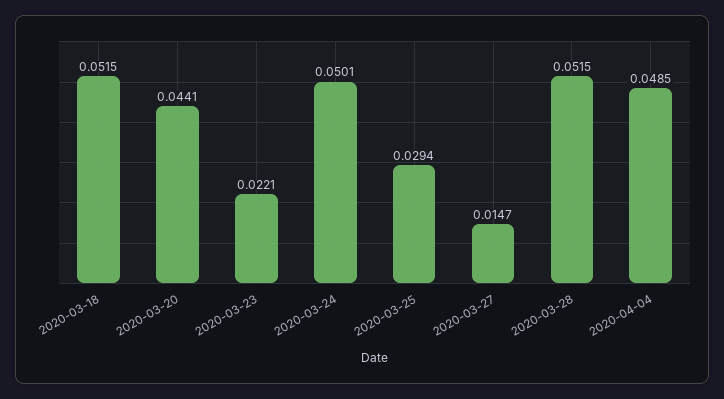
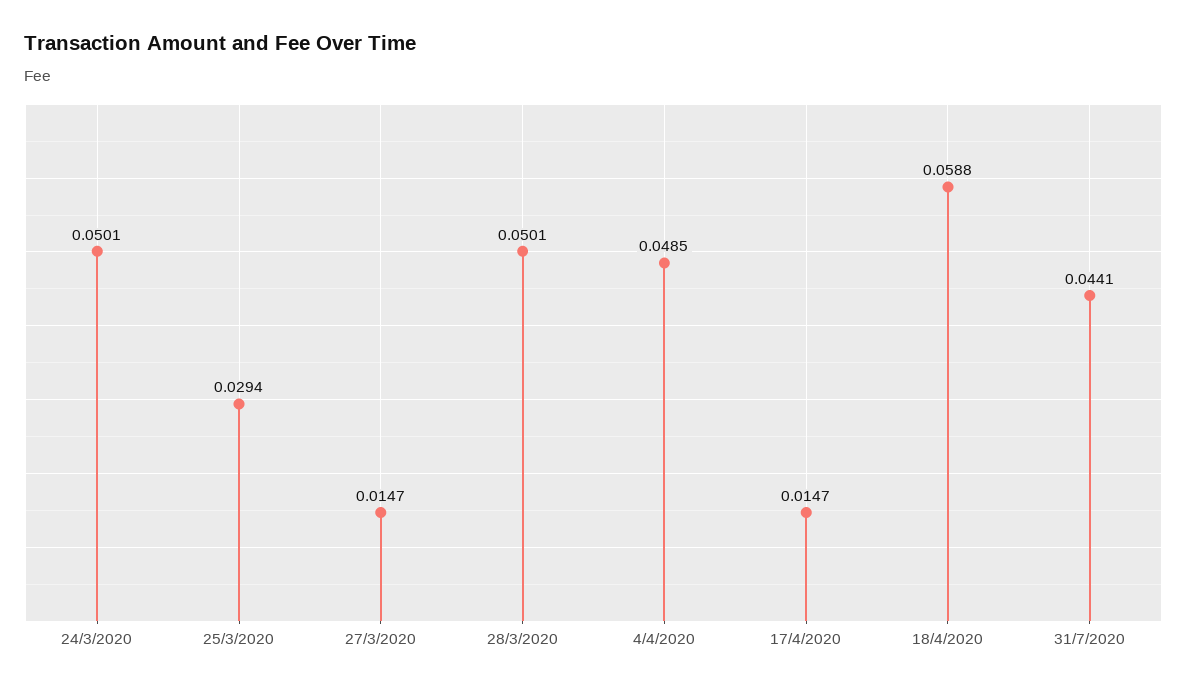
2020-03-18: 0.0515 -> none
2020-03-20: 0.0441 -> none
2020-03-23: 0.0221 -> none
2020-03-28: 0.0515 -> 0.0501
17/4/2020: none -> 0.0147
18/4/2020: none -> 0.0588
31/7/2020: none -> 0.0441

